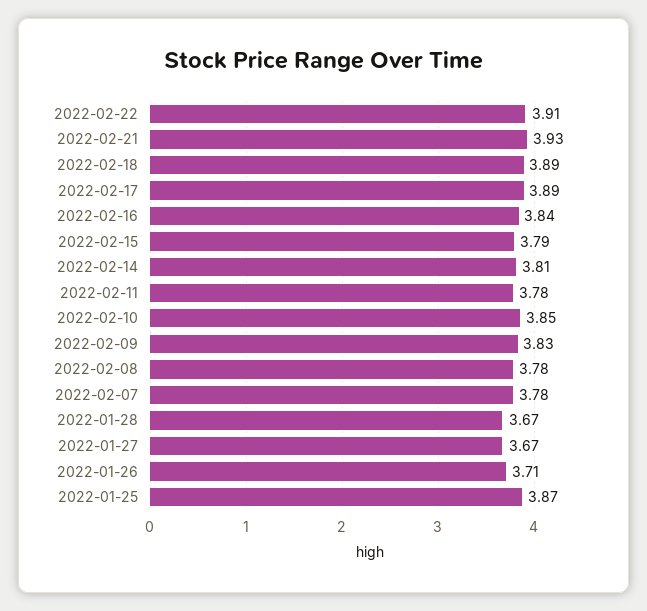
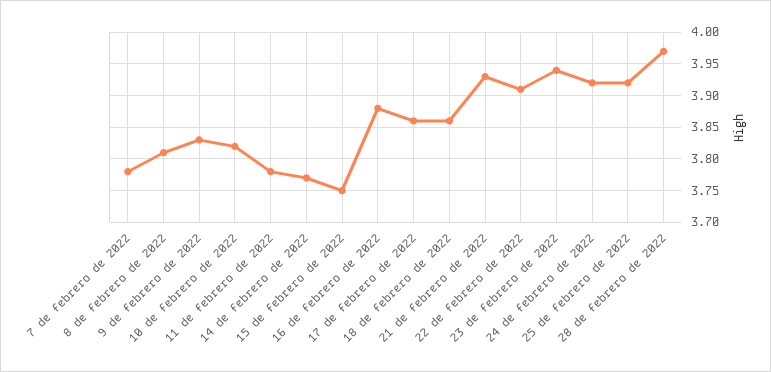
2022-02-18: 3.89 -> 3.86
2022-02-17: 3.89 -> 3.86
2022-02-16: 3.84 -> 3.88
2022-02-15: 3.79 -> 3.75
2022-02-14: 3.81 -> 3.77
2022-02-10: 3.85 -> 3.82
2022-02-08: 3.78 -> 3.81
2022-01-28: 3.67 -> none
2022-01-27: 3.67 -> none
2022-01-26: 3.71 -> none
2022-01-25: 3.87 -> none
23 de febrero de 2022: none -> 3.94
24 de febrero de 2022: none -> 3.92
25 de febrero de 2022: none -> 3.92
28 de febrero de 2022: none -> 3.97

